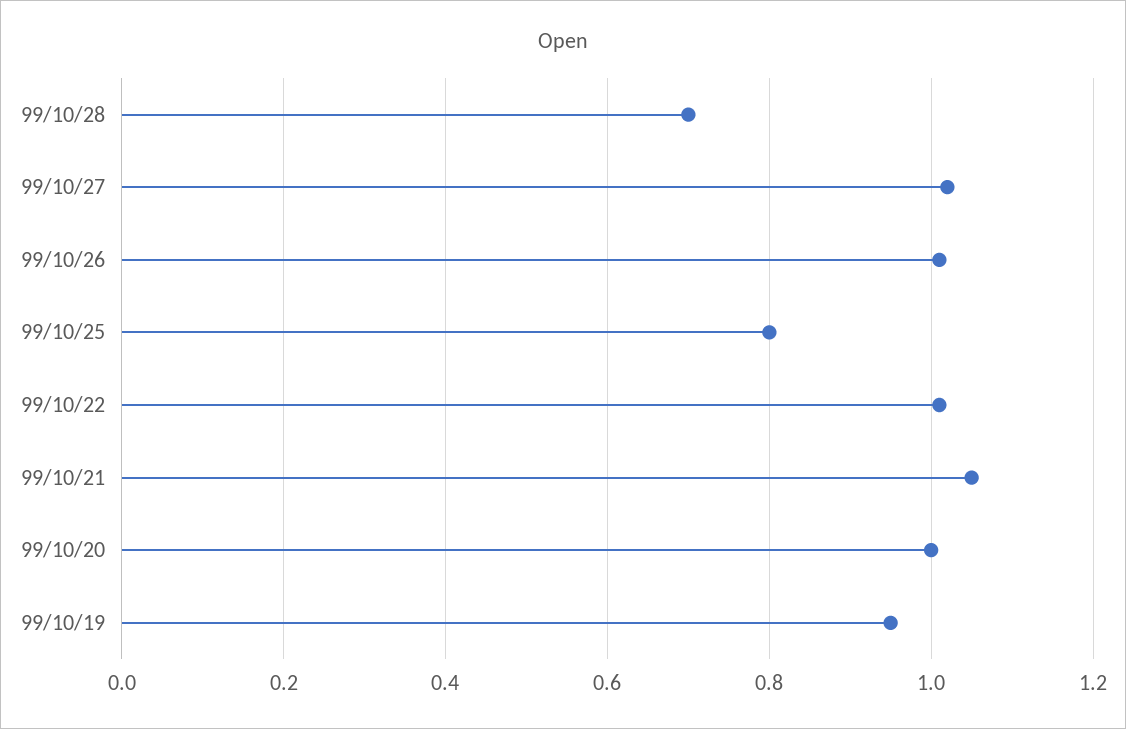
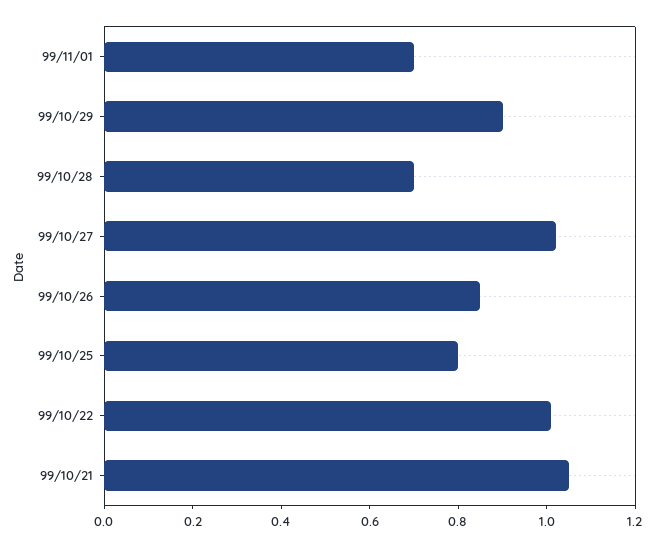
99/10/26: 1 -> 0.85
99/10/20: 1 -> none
99/10/19: 0.95 -> none
99/11/01: none -> 0.7
99/10/29: none -> 0.9

